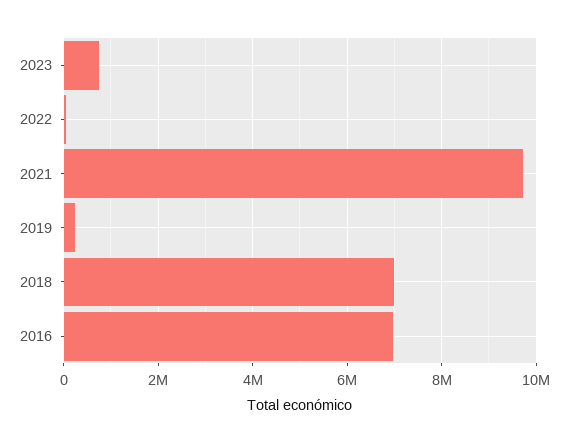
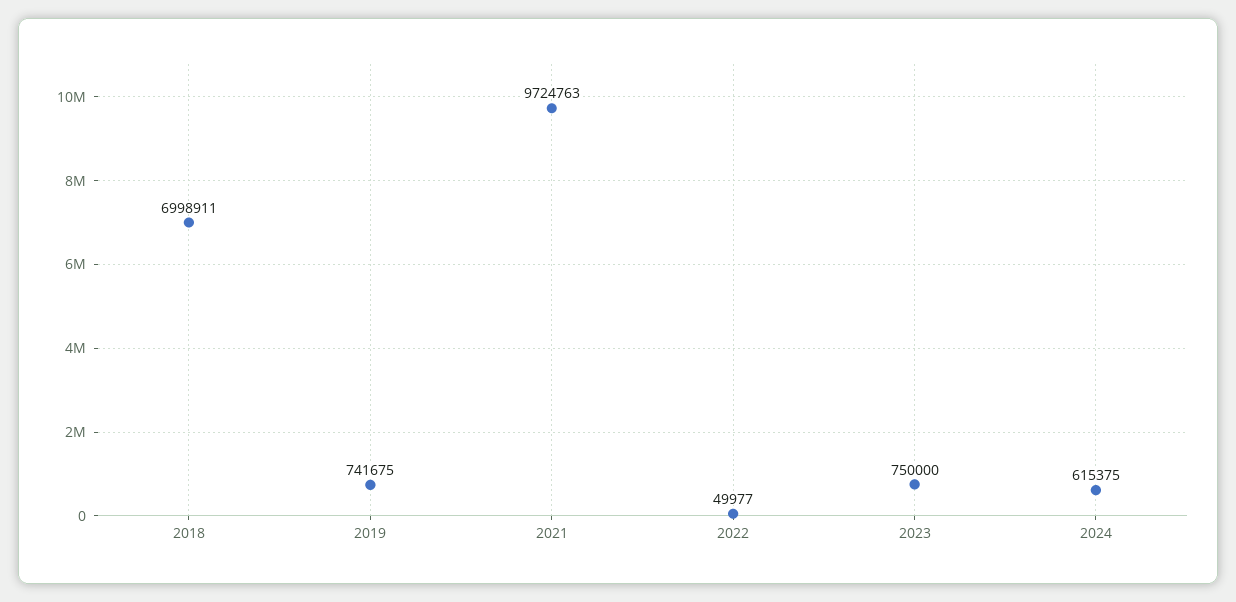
2019: 200000 -> 741675
2016: 7000000 -> none
2024: none -> 615375

